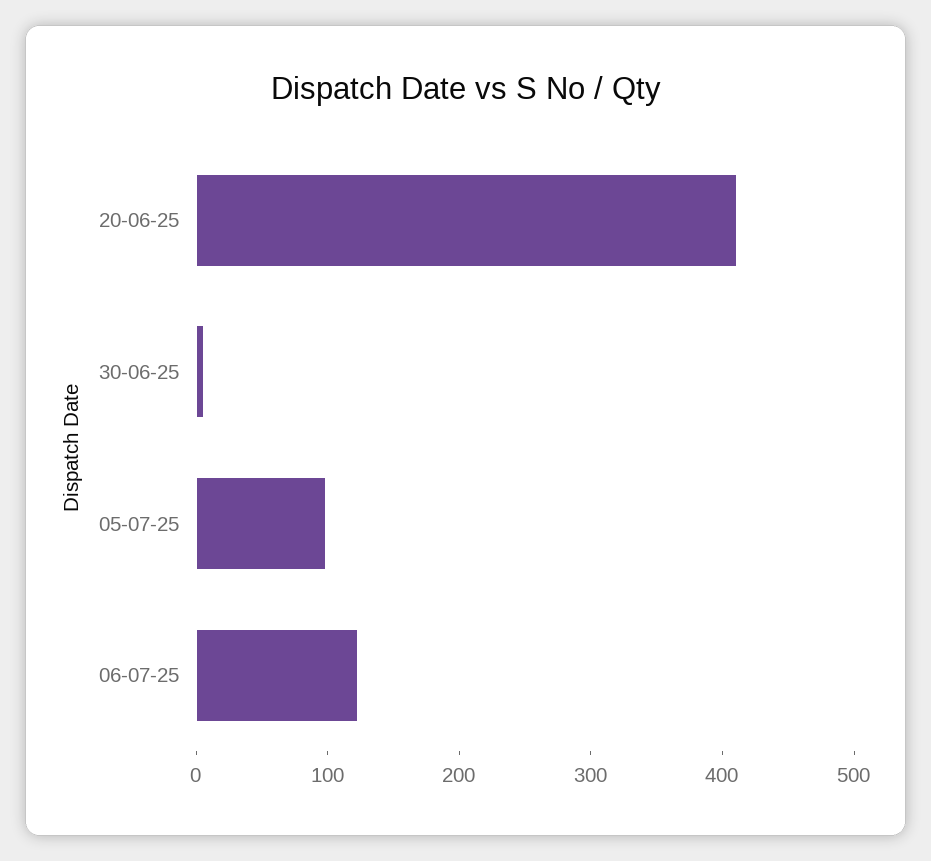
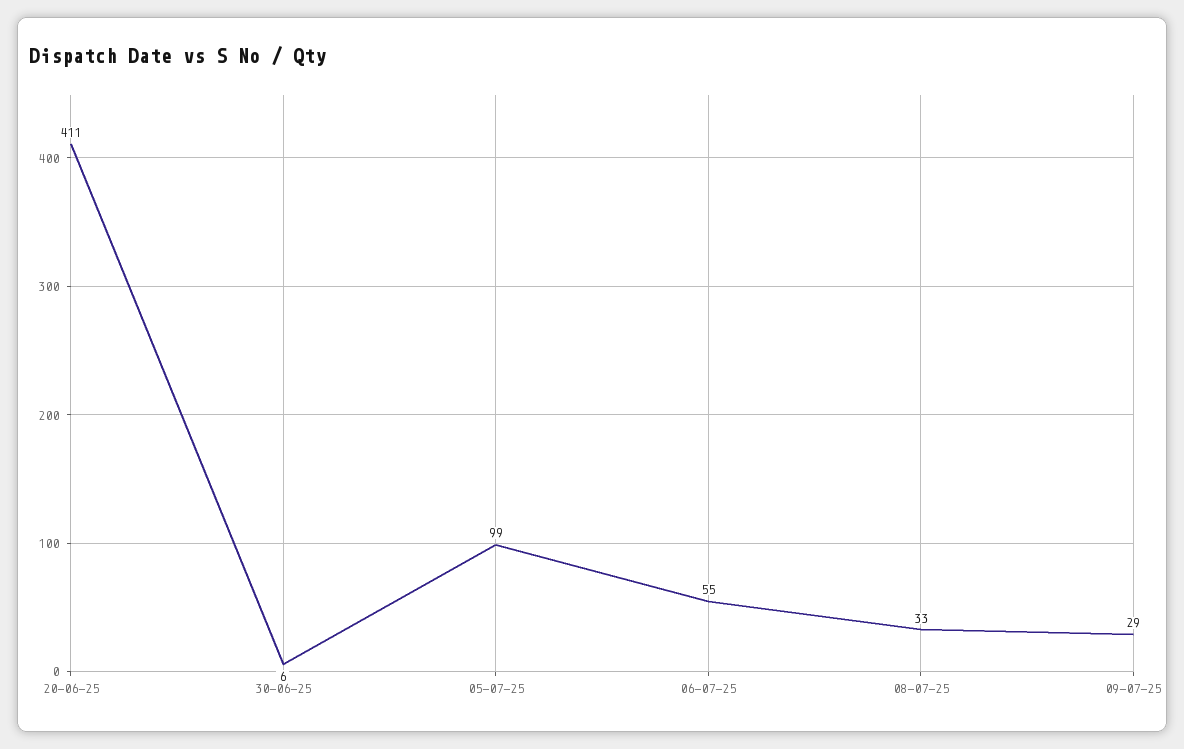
06-07-25: 120 -> 55
08-07-25: none -> 33
09-07-25: none -> 29

